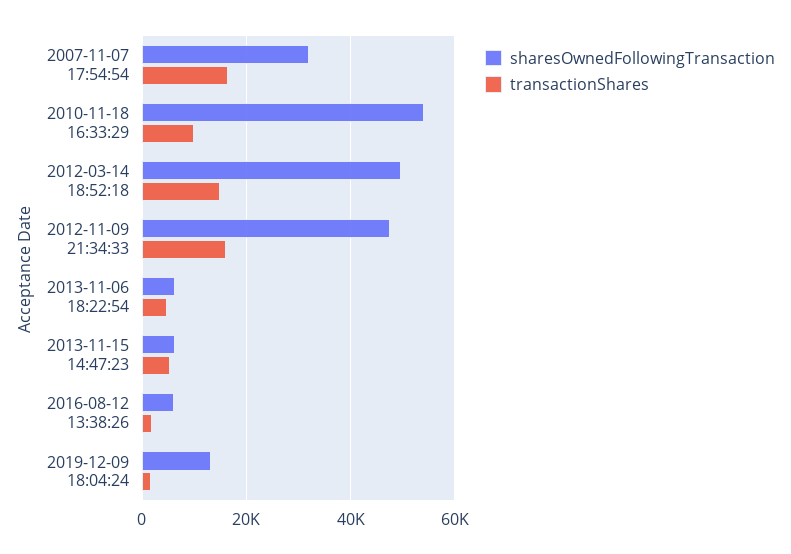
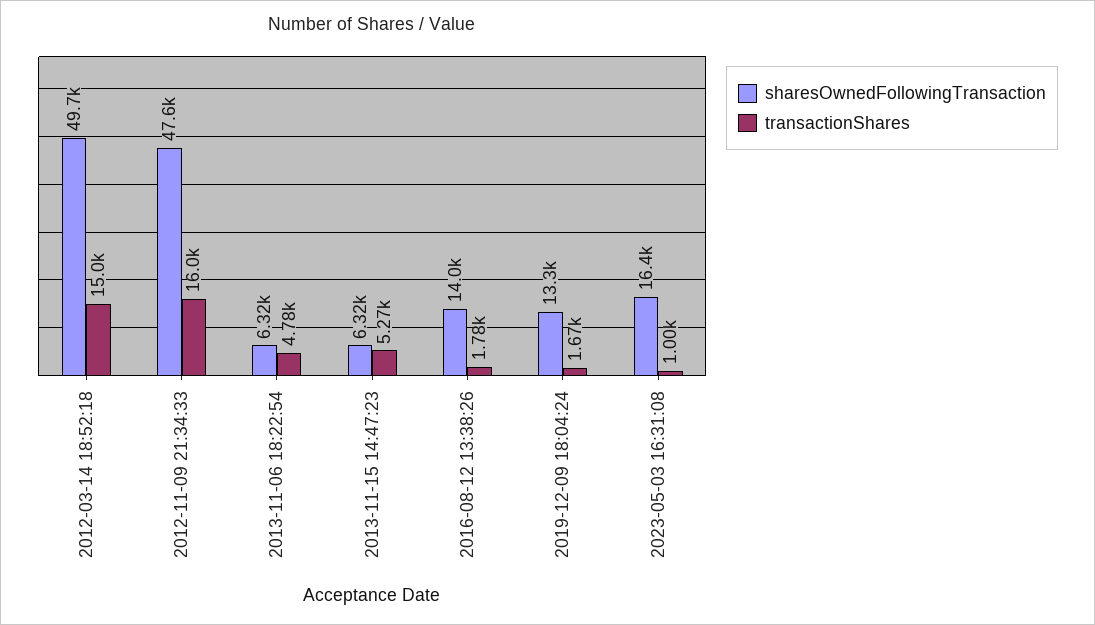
sharesOwnedFollowingTransaction, 2007-11-07 17:54:54: 32000 -> none
transactionShares, 2007-11-07 17:54:54: 16000 -> none
sharesOwnedFollowingTransaction, 2010-11-18 16:33:29: 54000 -> none
transactionShares, 2010-11-18 16:33:29: 10000 -> none
sharesOwnedFollowingTransaction, 2016-08-12 13:38:26: 6000 -> 14000
sharesOwnedFollowingTransaction, 2023-05-03 16:31:08: none -> 16400
transactionShares, 2023-05-03 16:31:08: none -> 1000

